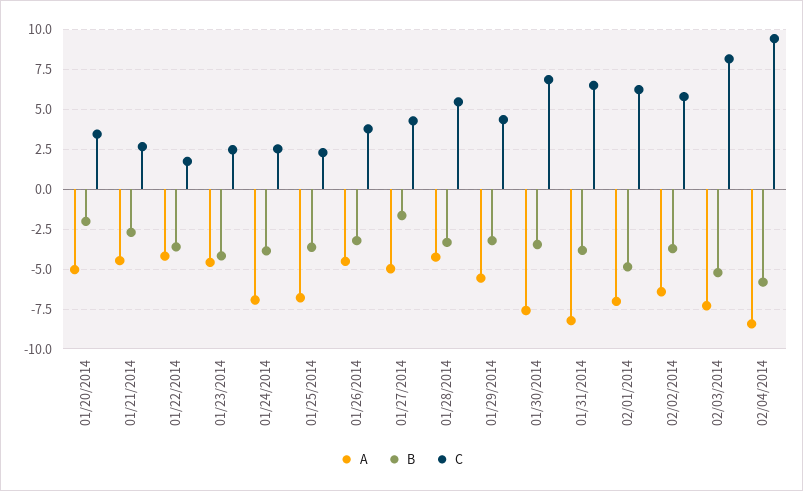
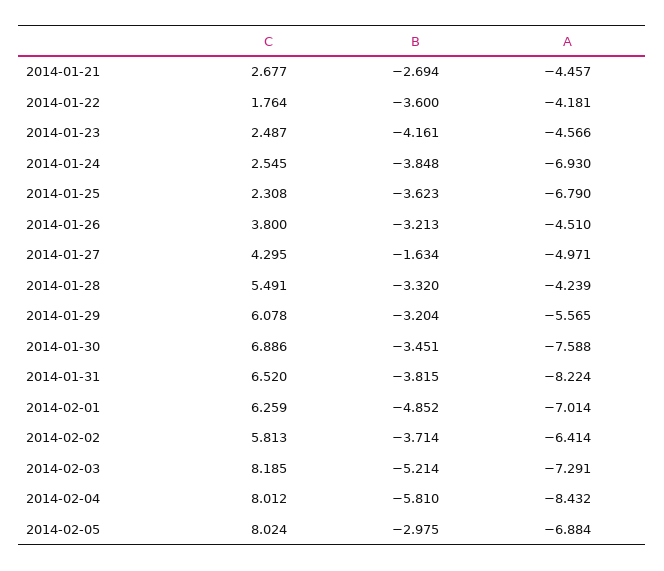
A, 01/20/2014: -5 -> none
B, 01/20/2014: -2 -> none
C, 01/20/2014: 3.5 -> none
C, 01/29/2014: 4.5 -> 6.078
C, 02/04/2014: 9.5 -> 8.012
C, 2014-02-05: none -> 8.024
B, 2014-02-05: none -> -2.975
A, 2014-02-05: none -> -6.884

